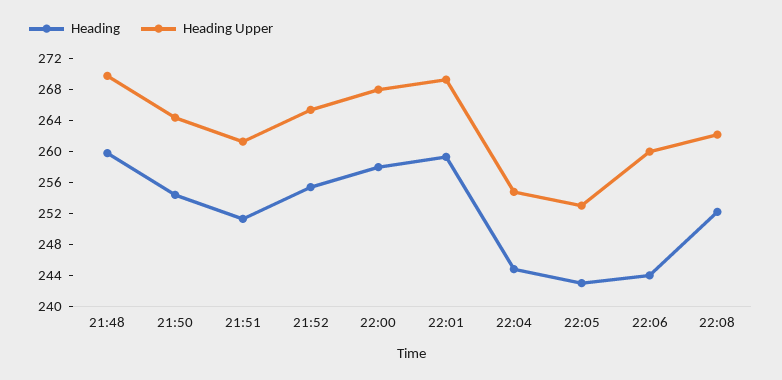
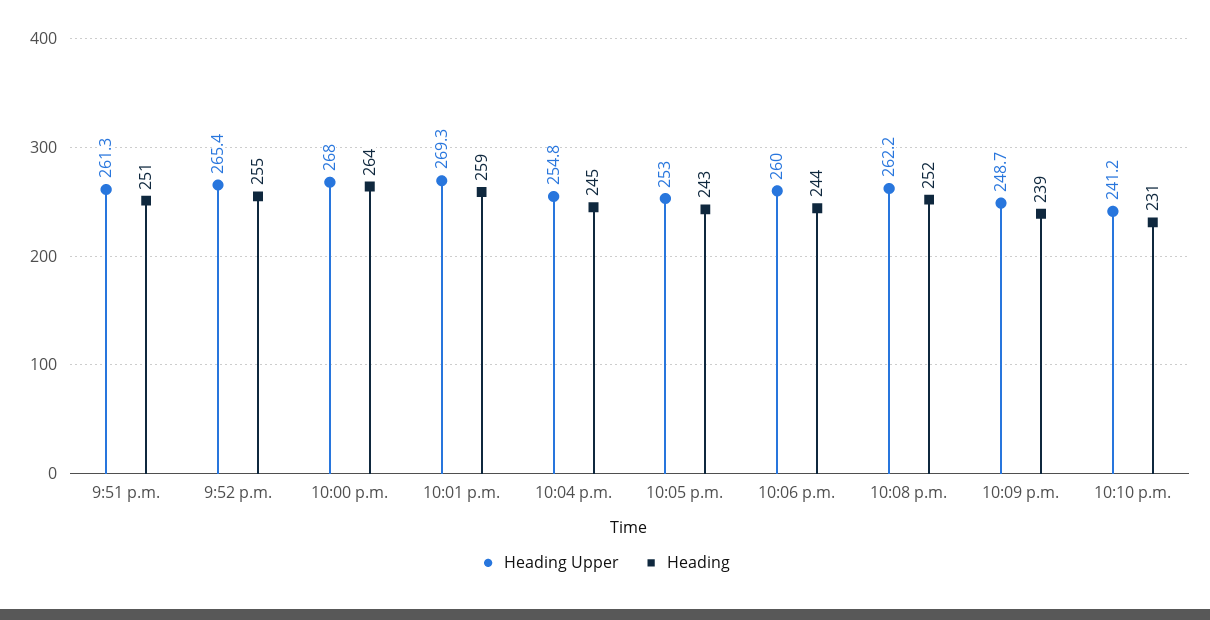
Heading, 21:48: 260 -> none
Heading Upper, 21:48: 270 -> none
Heading, 21:50: 254 -> none
Heading Upper, 21:50: 264 -> none
Heading, 22:00: 258 -> 264
Heading Upper, 10:09 p.m.: none -> 248.7
Heading, 10:09 p.m.: none -> 239
Heading Upper, 10:10 p.m.: none -> 241.2
Heading, 10:10 p.m.: none -> 231

